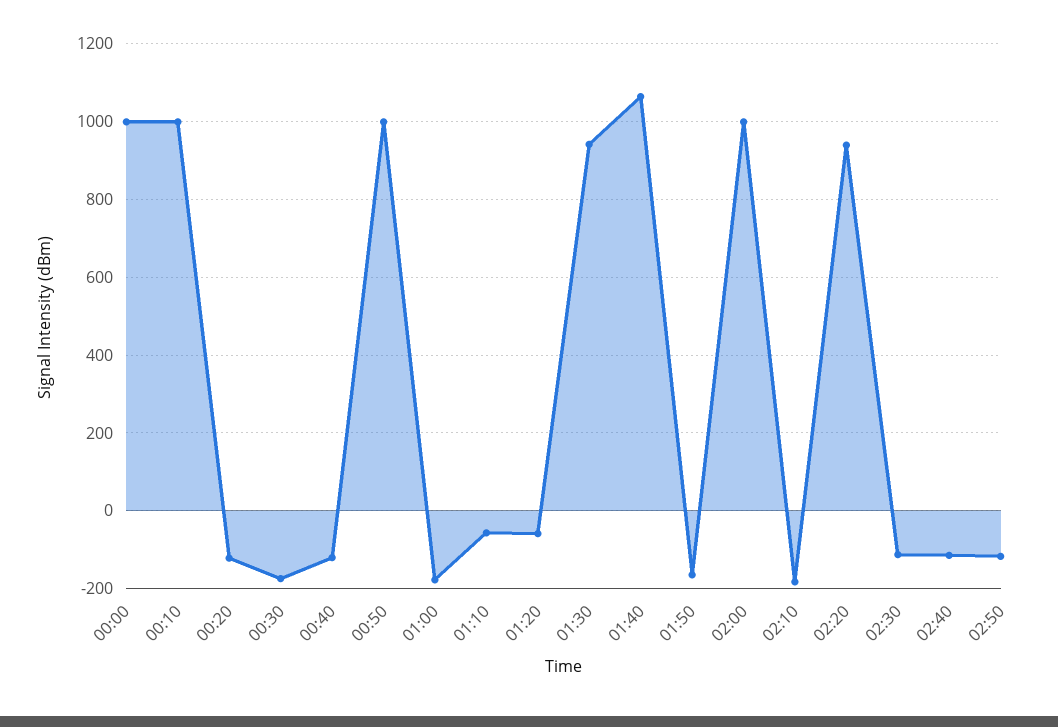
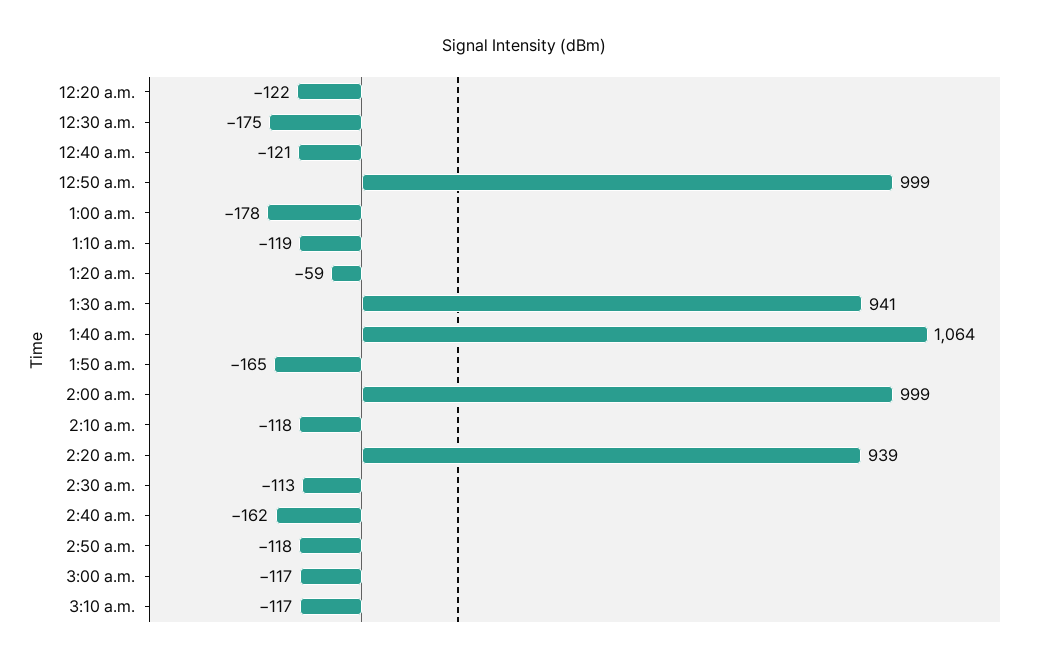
00:00: 1000 -> none
00:10: 1000 -> none
01:10: -60 -> -119
02:10: -180 -> -118
02:40: -120 -> -162
3:00 a.m.: none -> -117
3:10 a.m.: none -> -117

